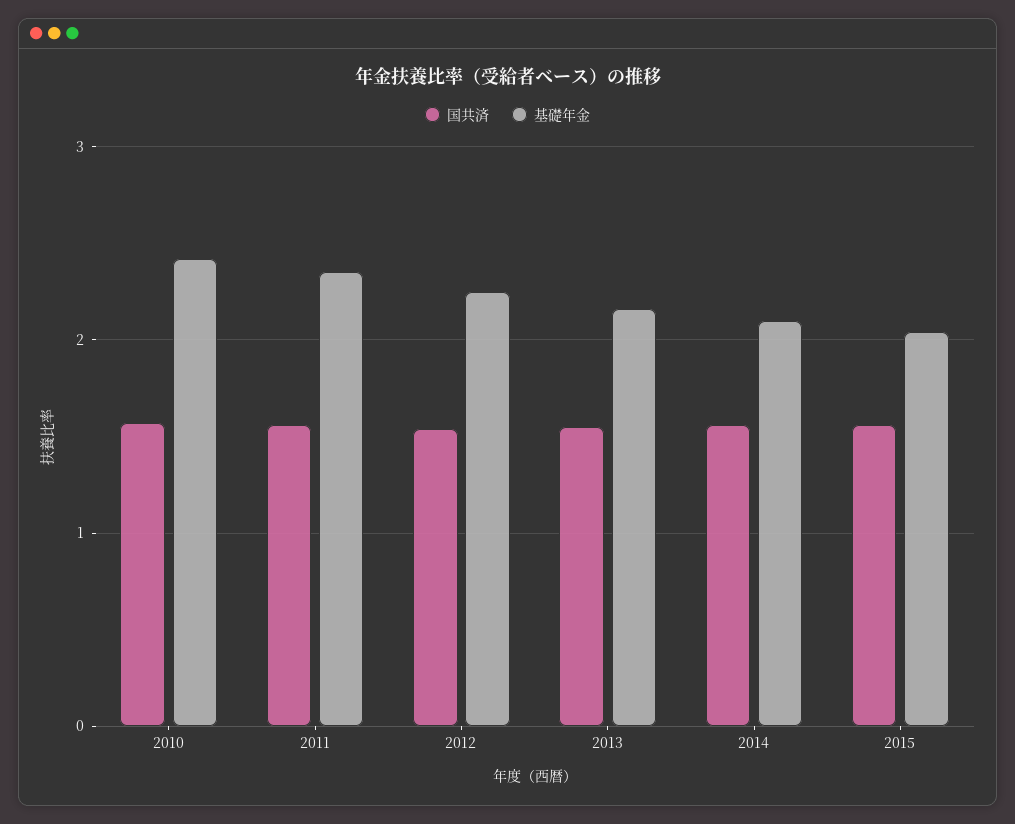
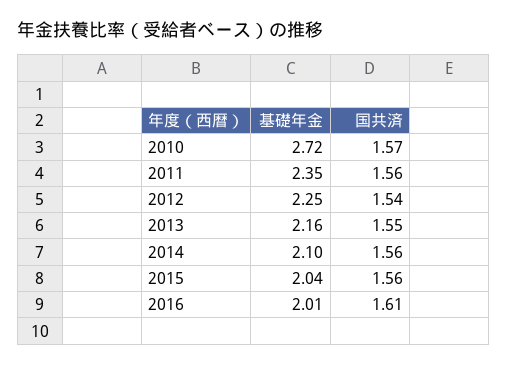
基礎年金, 2010: 2.4 -> 2.72
基礎年金, 2016: none -> 2.01
国共済, 2016: none -> 1.61

